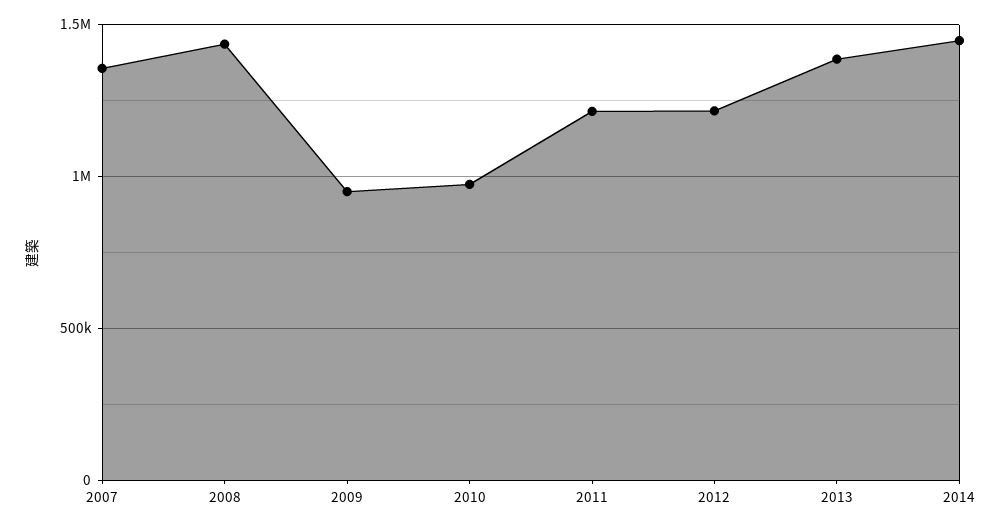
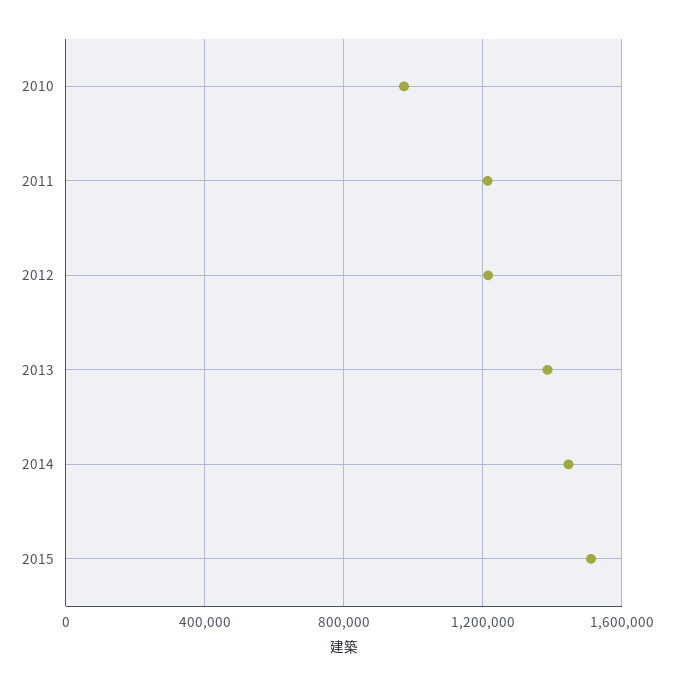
2007: 1350000 -> none
2008: 1450000 -> none
2009: 950000 -> none
2015: none -> 1500000

